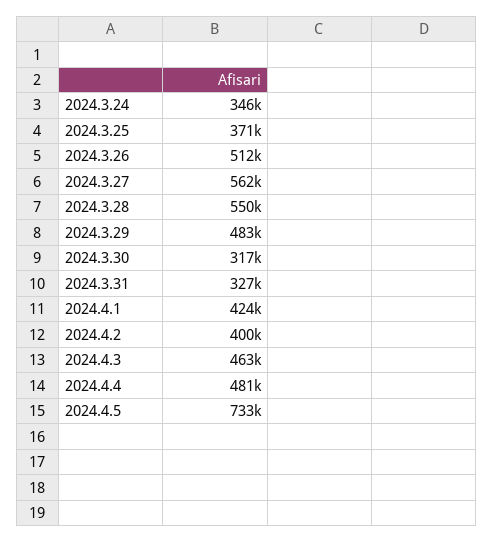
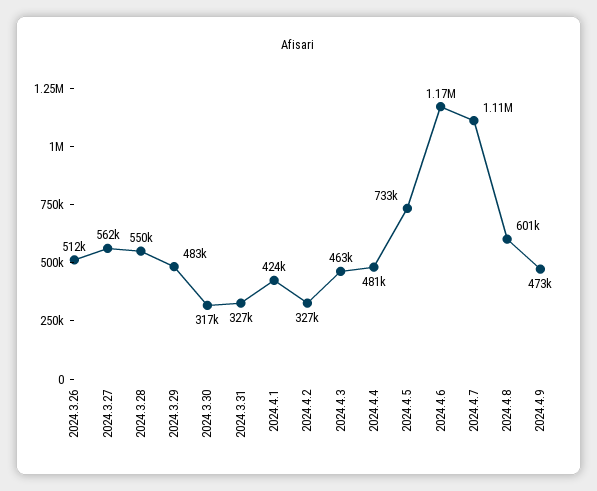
2024.3.24: 346000 -> none
2024.3.25: 371000 -> none
2024.4.2: 400000 -> 327000
2024.4.6: none -> 1170000
2024.4.7: none -> 1110000
2024.4.8: none -> 601000
2024.4.9: none -> 473000

